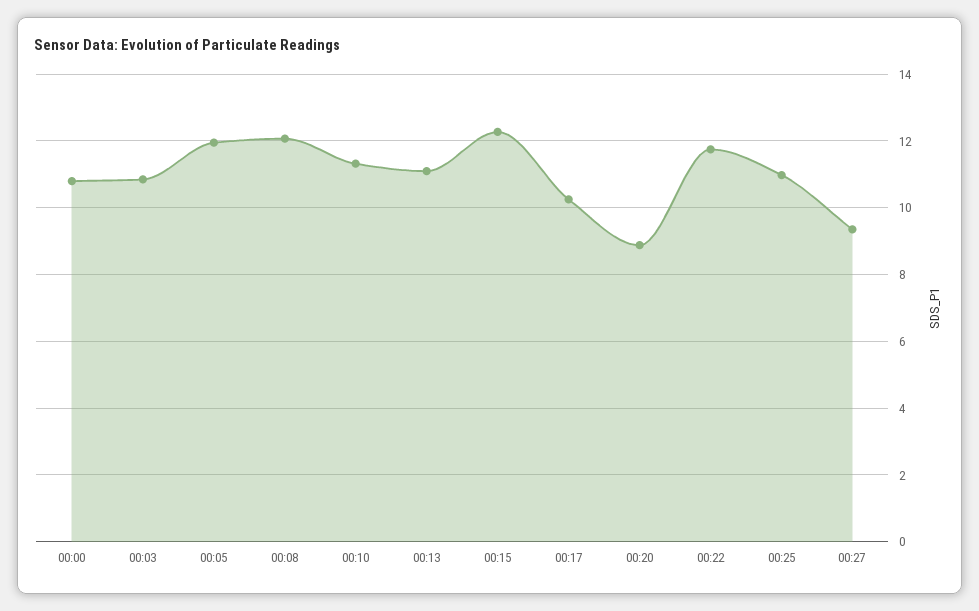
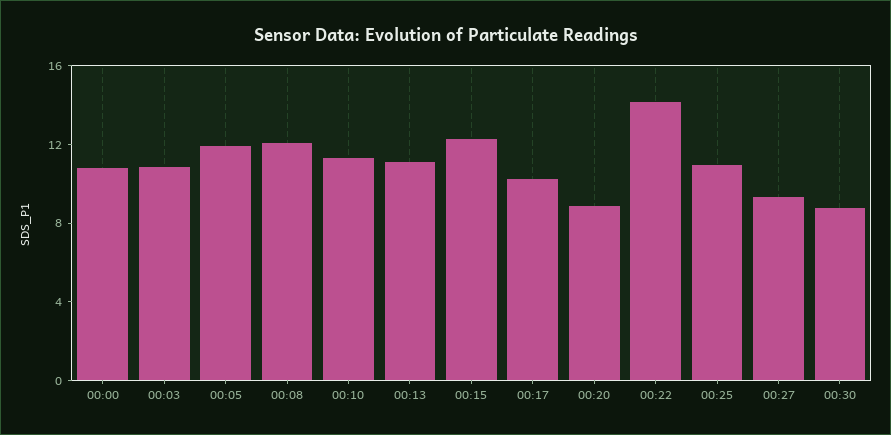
00:22: 11.8 -> 14
00:30: none -> 9

